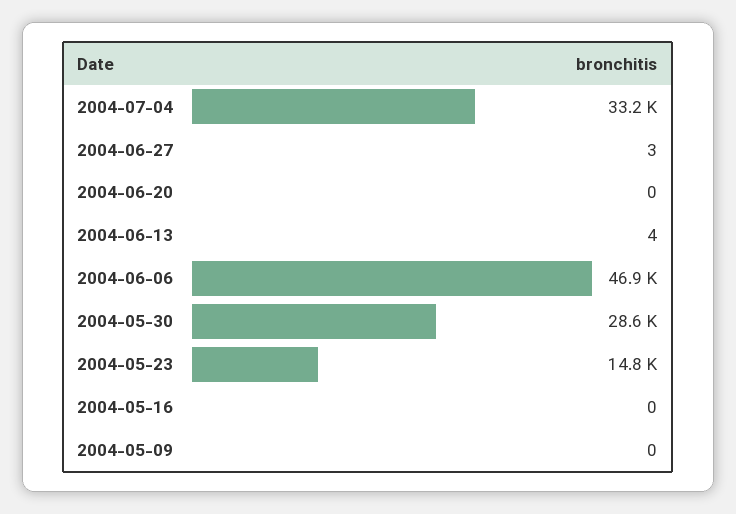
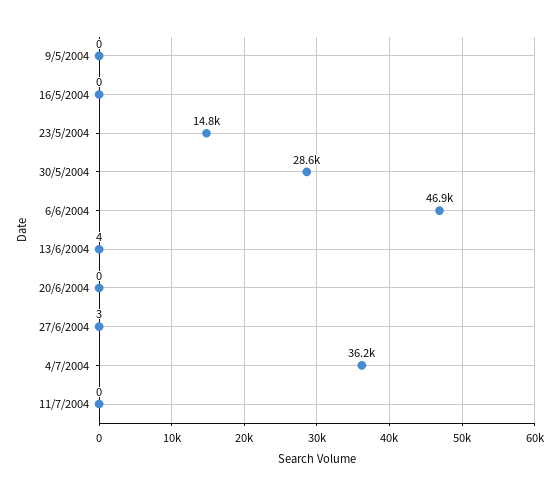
2004-07-04: 33200 -> 36200
11/7/2004: none -> 0

